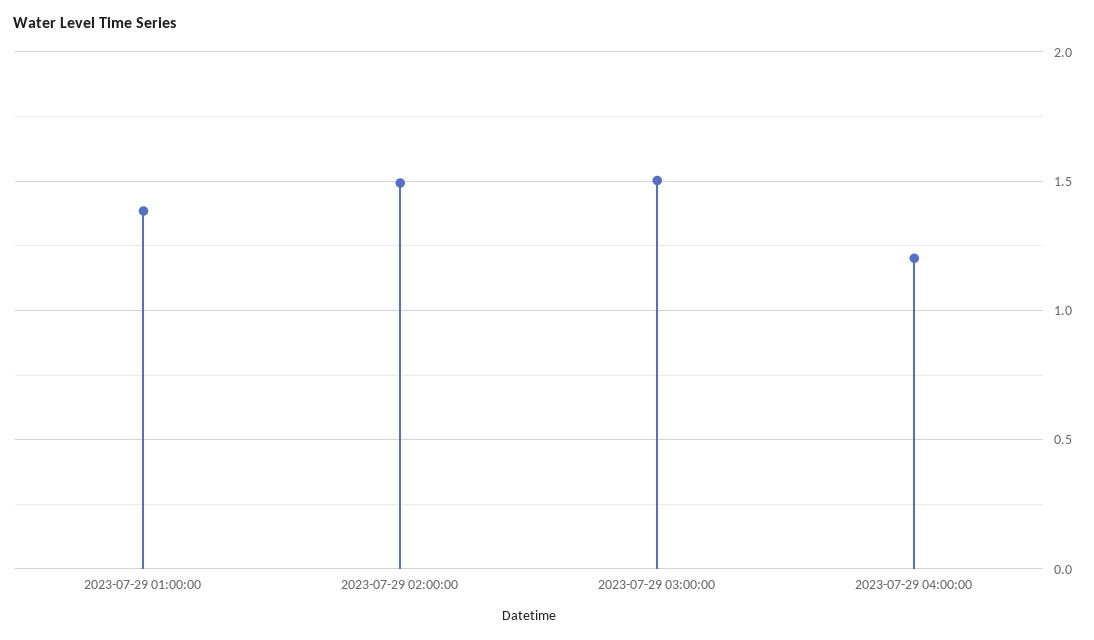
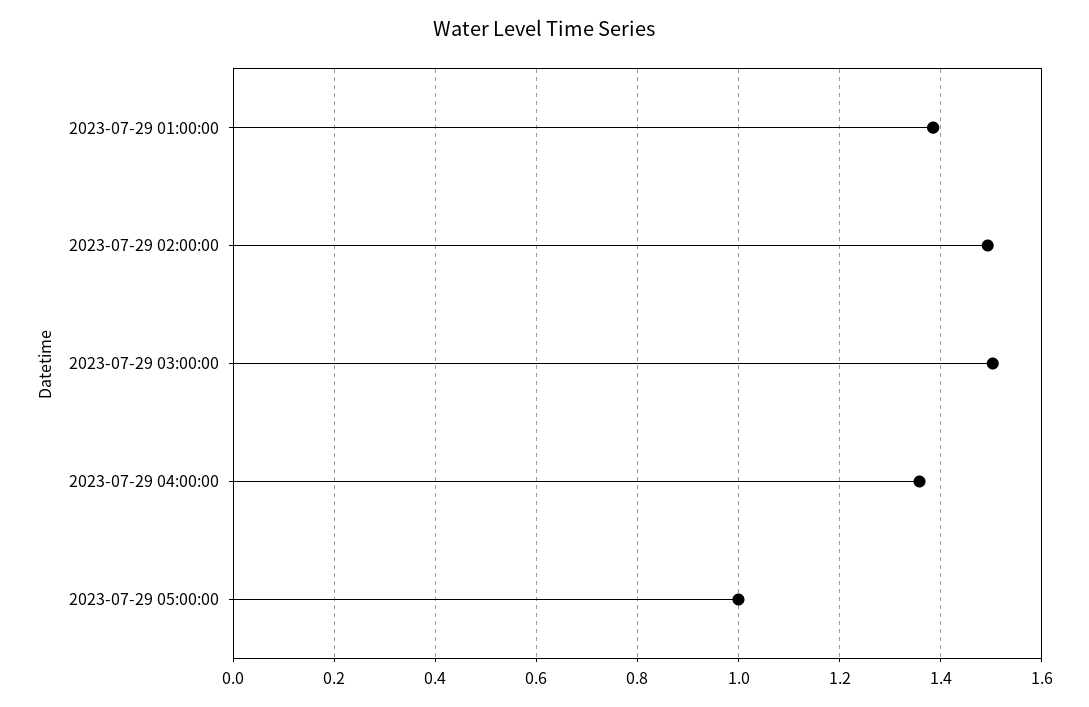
2023-07-29 04:00:00: 1.2 -> 1.36
2023-07-29 05:00:00: none -> 1

